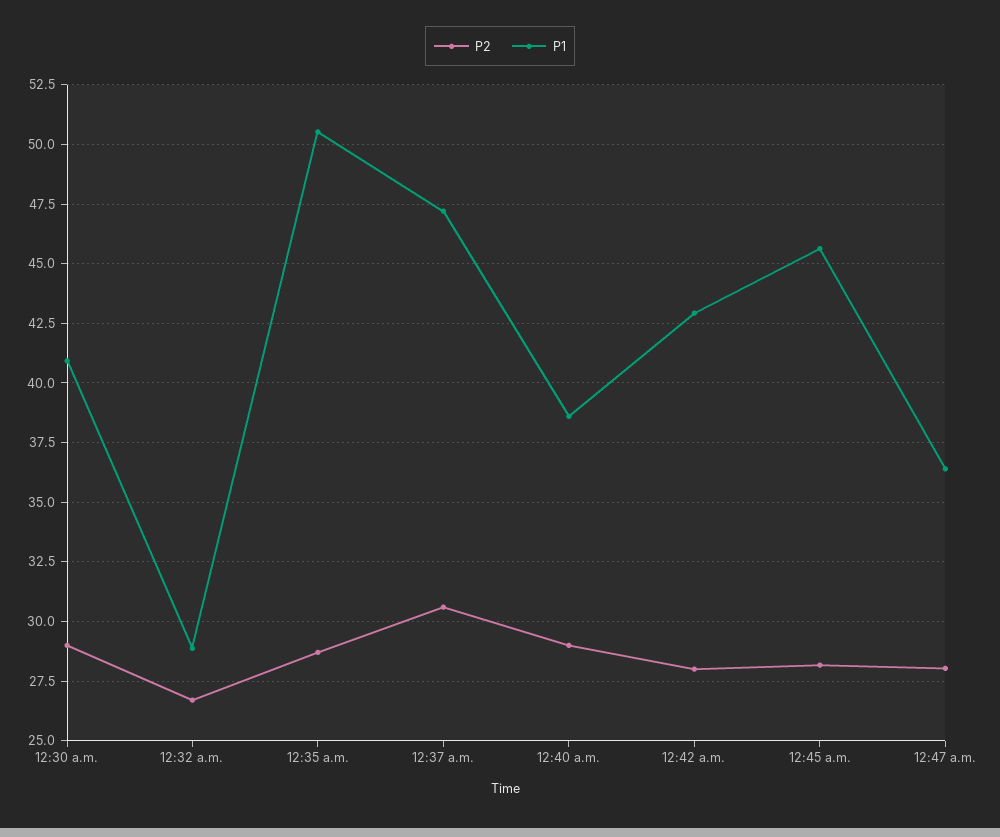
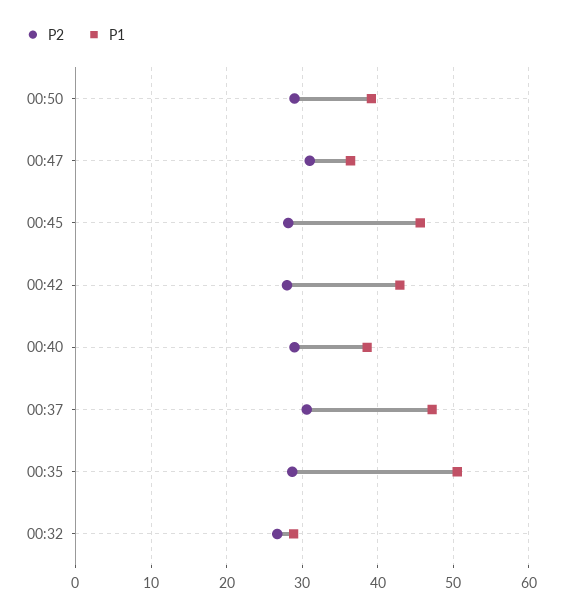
P2, 12:30 a.m.: 29 -> none
P1, 12:30 a.m.: 41 -> none
P2, 12:47 a.m.: 28 -> 31
P2, 00:50: none -> 29
P1, 00:50: none -> 39

